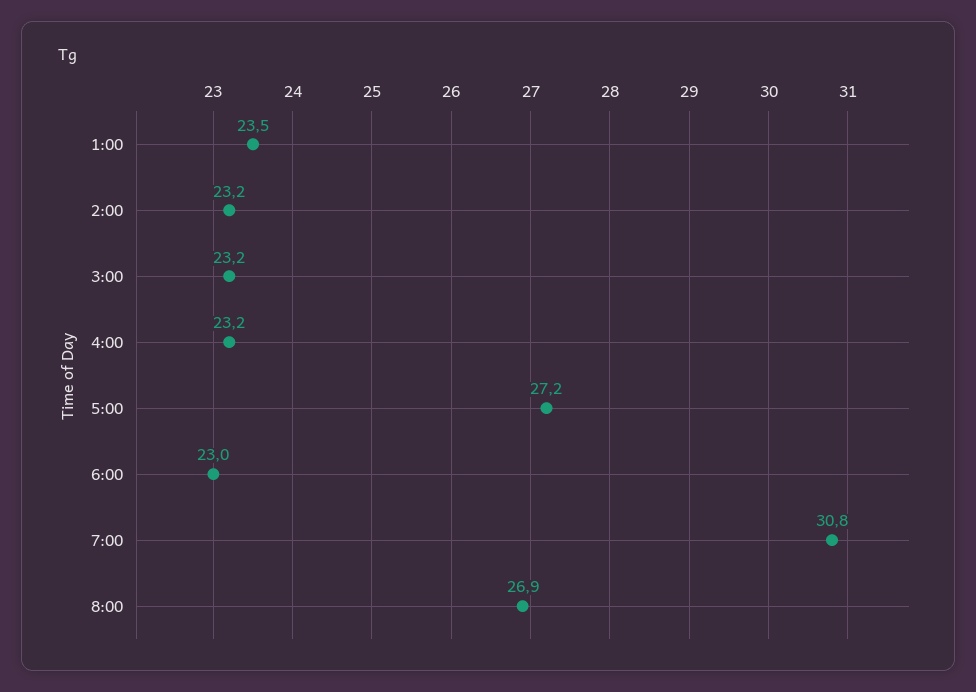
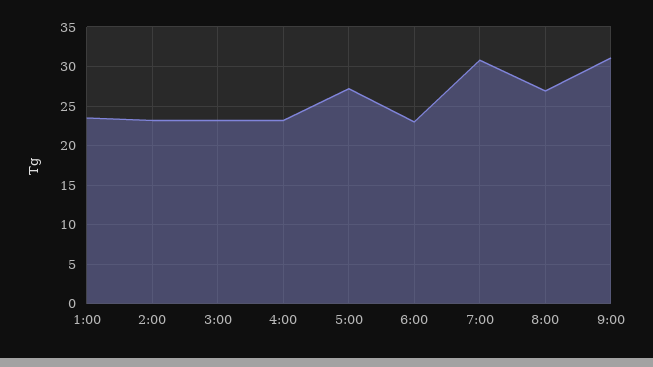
9:00: none -> 31

